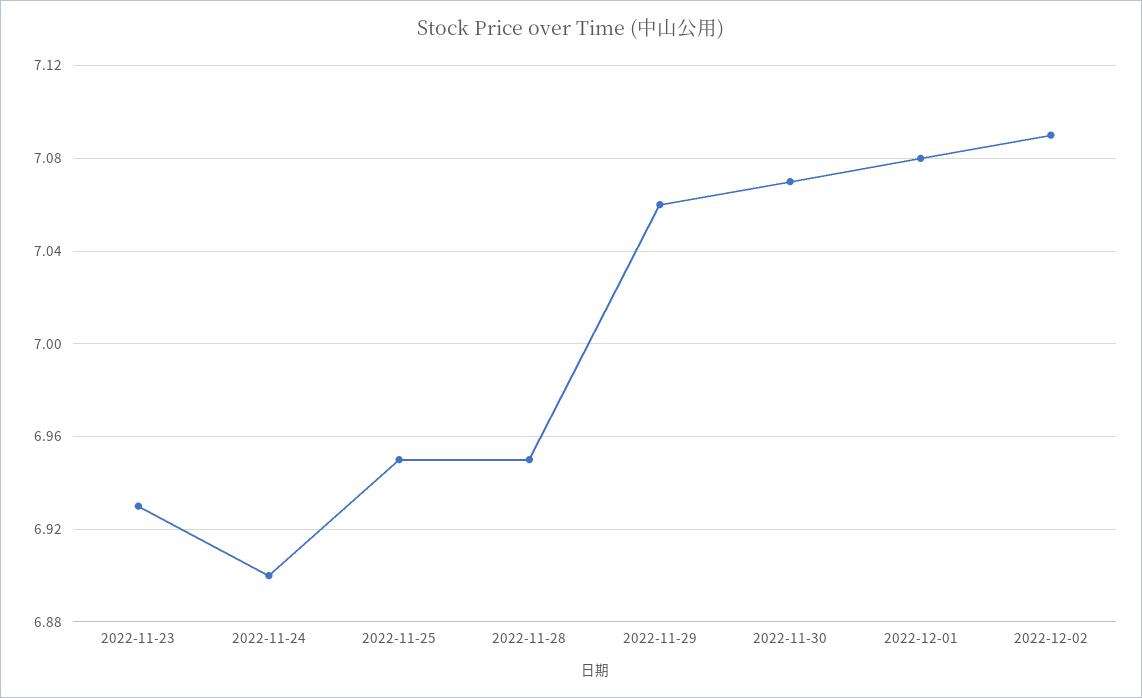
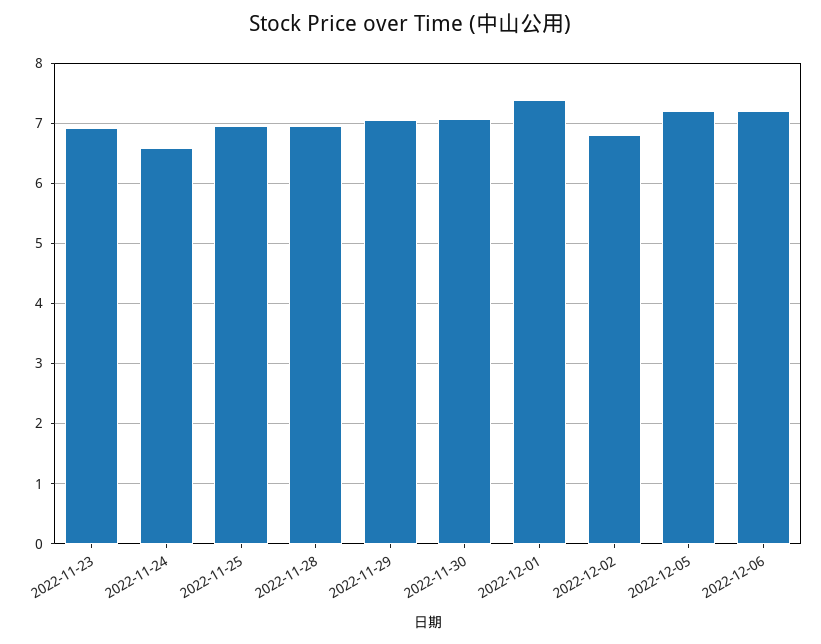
2022-11-24: 6.9 -> 6.6
2022-12-01: 7.08 -> 7.4
2022-12-02: 7.09 -> 6.8
2022-12-05: none -> 7.2
2022-12-06: none -> 7.2

